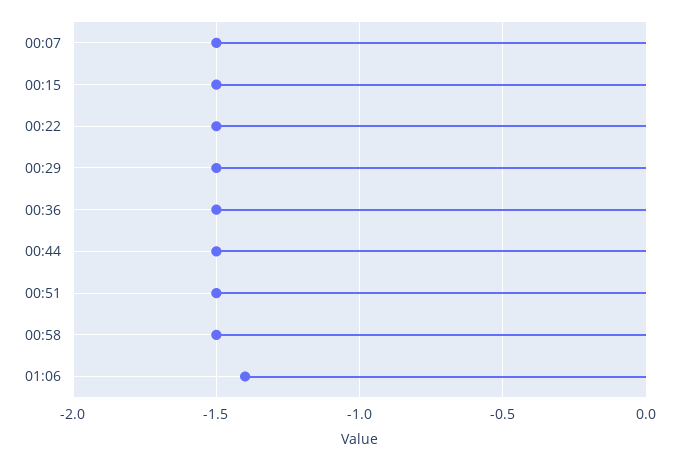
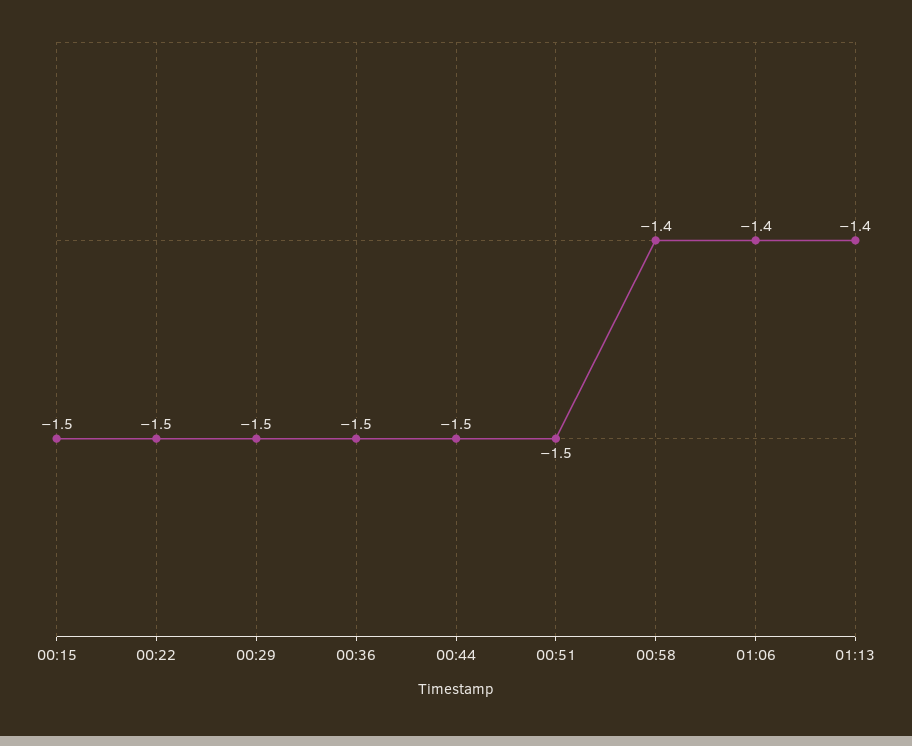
00:07: -1.5 -> none
00:58: -1.5 -> -1.4
01:13: none -> -1.4

